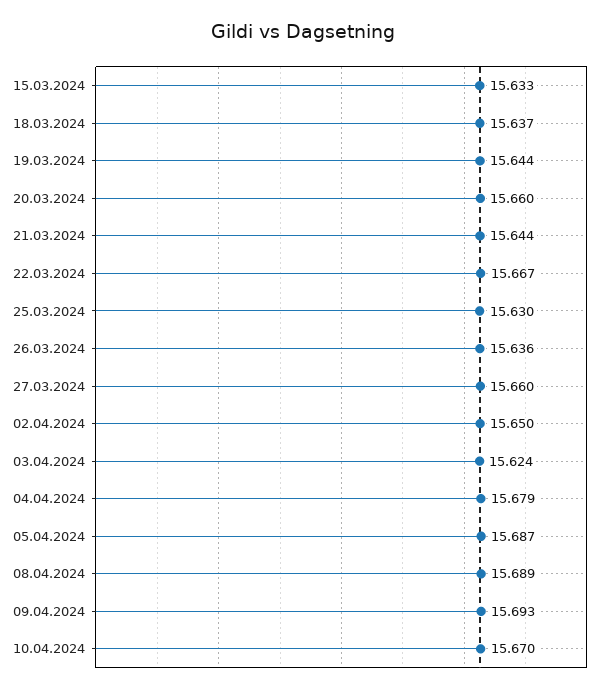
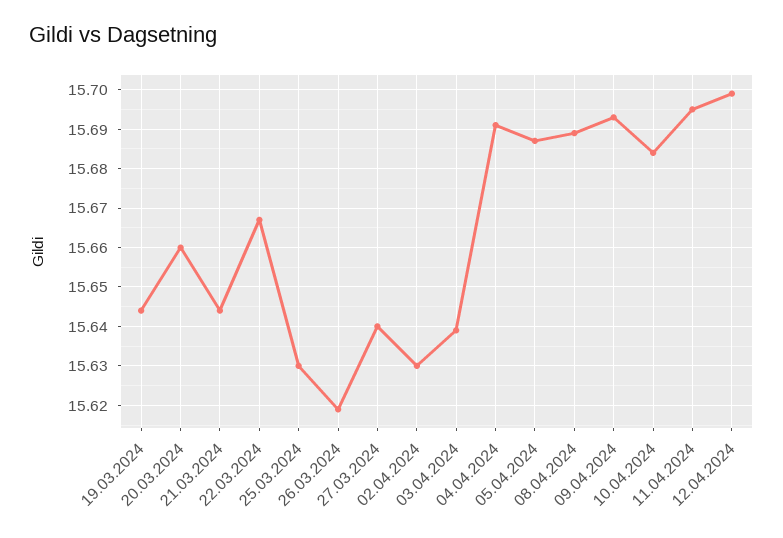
15.03.2024: 15.633 -> none
18.03.2024: 15.637 -> none
26.03.2024: 15.636 -> 15.62
27.03.2024: 15.66 -> 15.64
02.04.2024: 15.65 -> 15.63
03.04.2024: 15.624 -> 15.64
04.04.2024: 15.679 -> 15.69
10.04.2024: 15.67 -> 15.685
11.04.2024: none -> 15.695
12.04.2024: none -> 15.7

